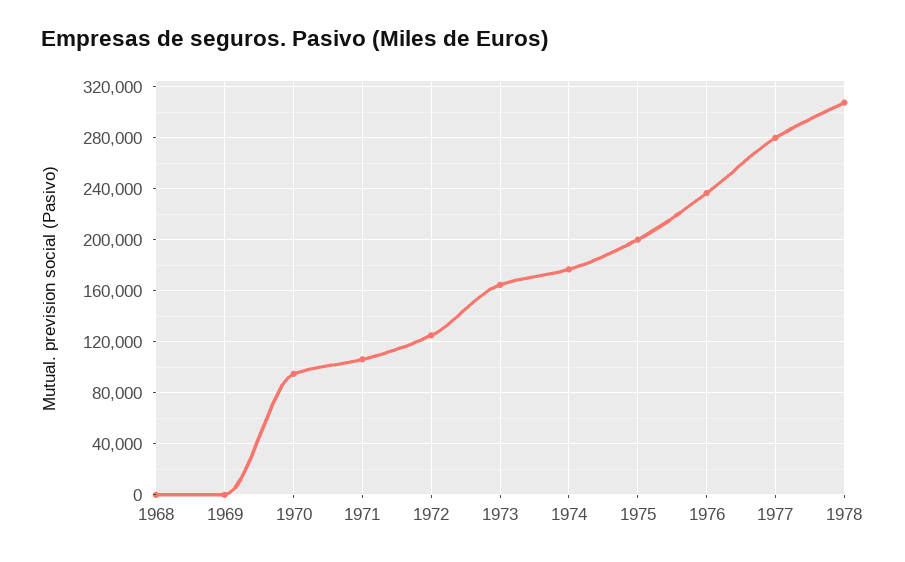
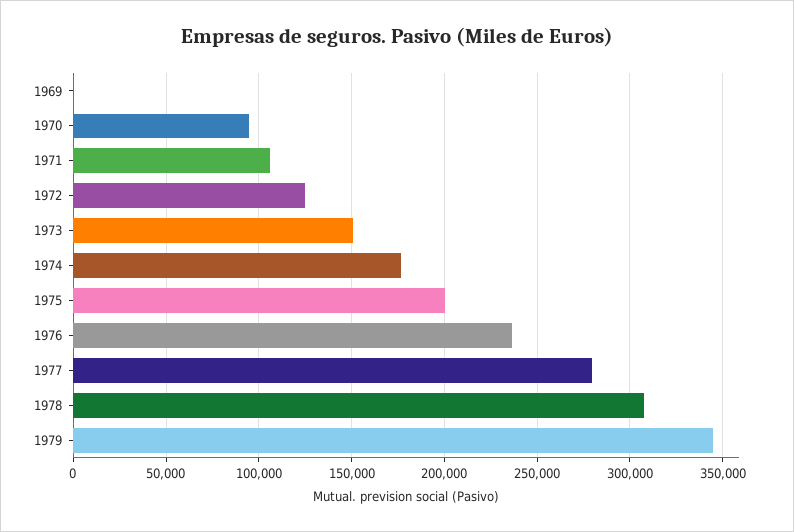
1968: 0 -> none
1973: 165000 -> 150000
1979: none -> 345000

